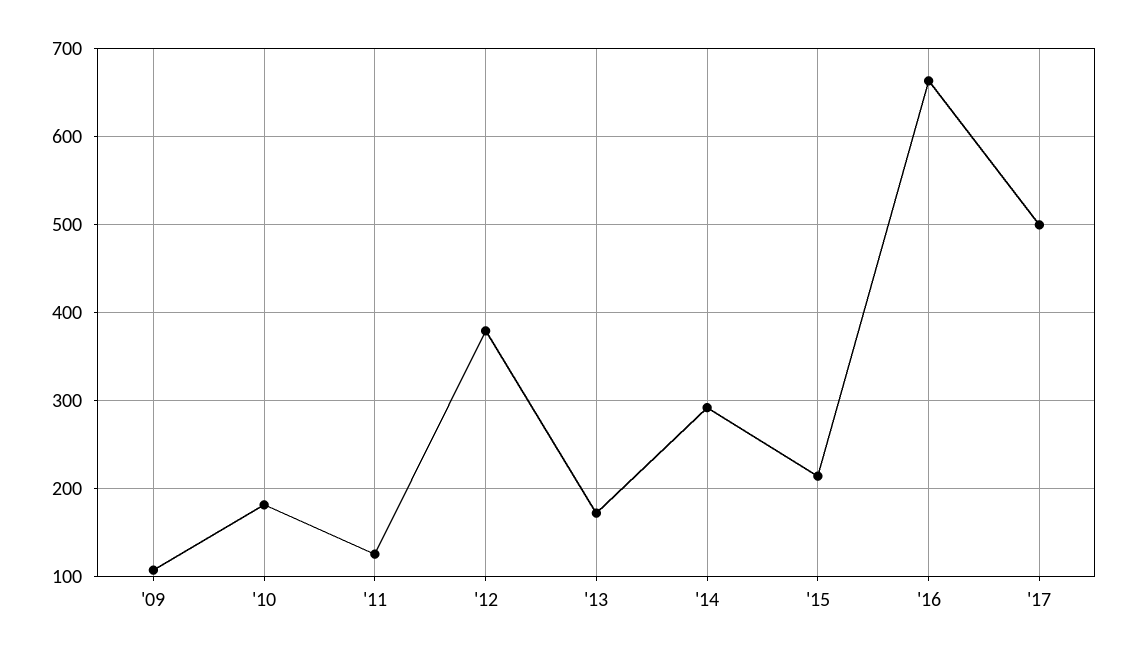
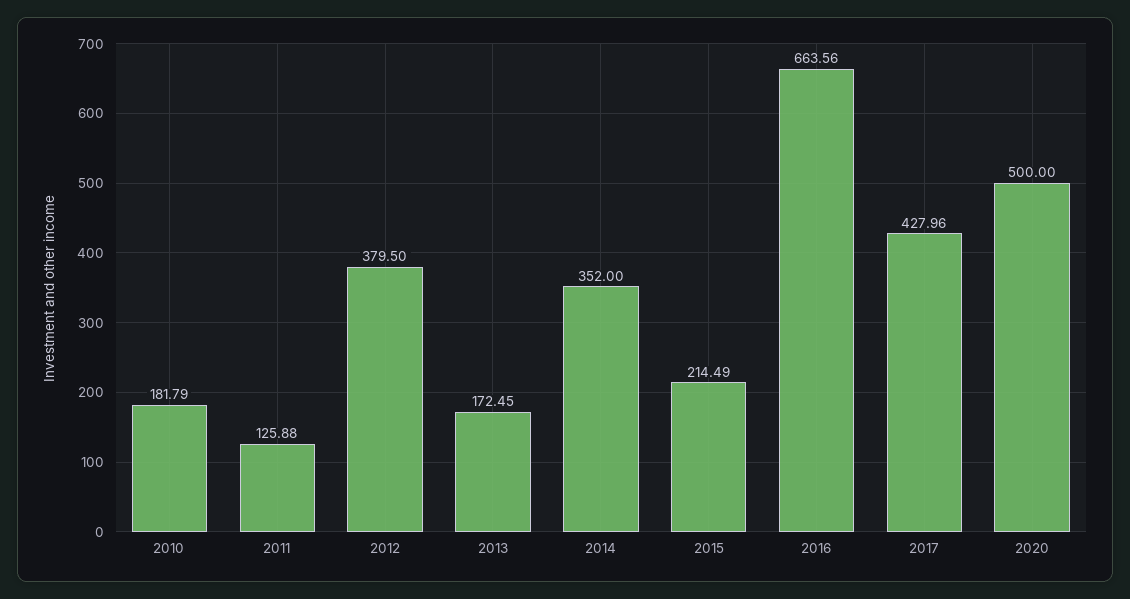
'09: 110 -> none
'14: 290 -> 352
'17: 500 -> 427.96
2020: none -> 500

